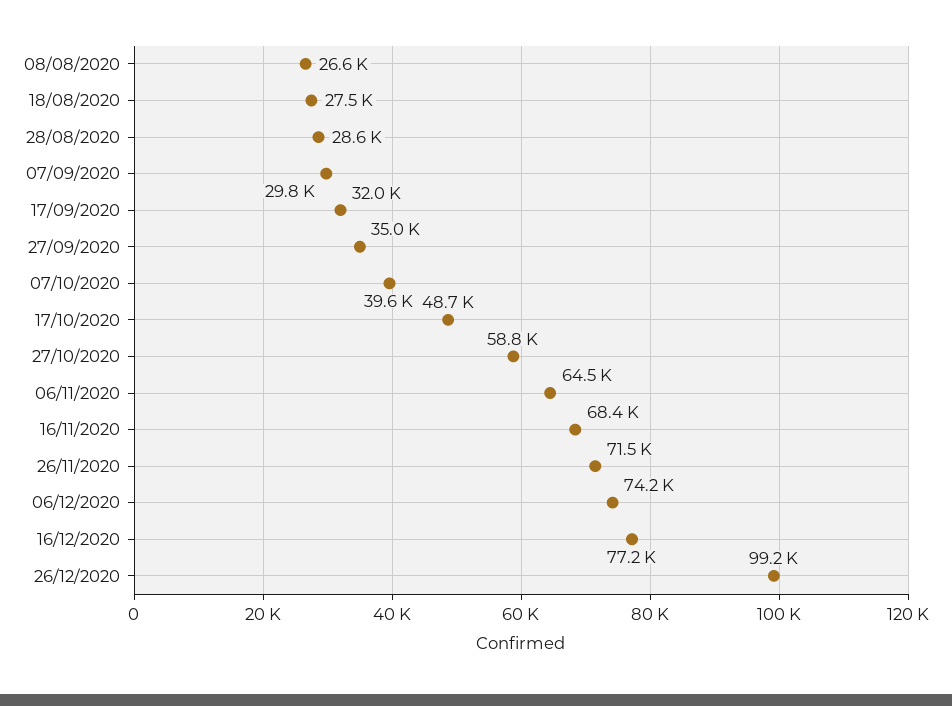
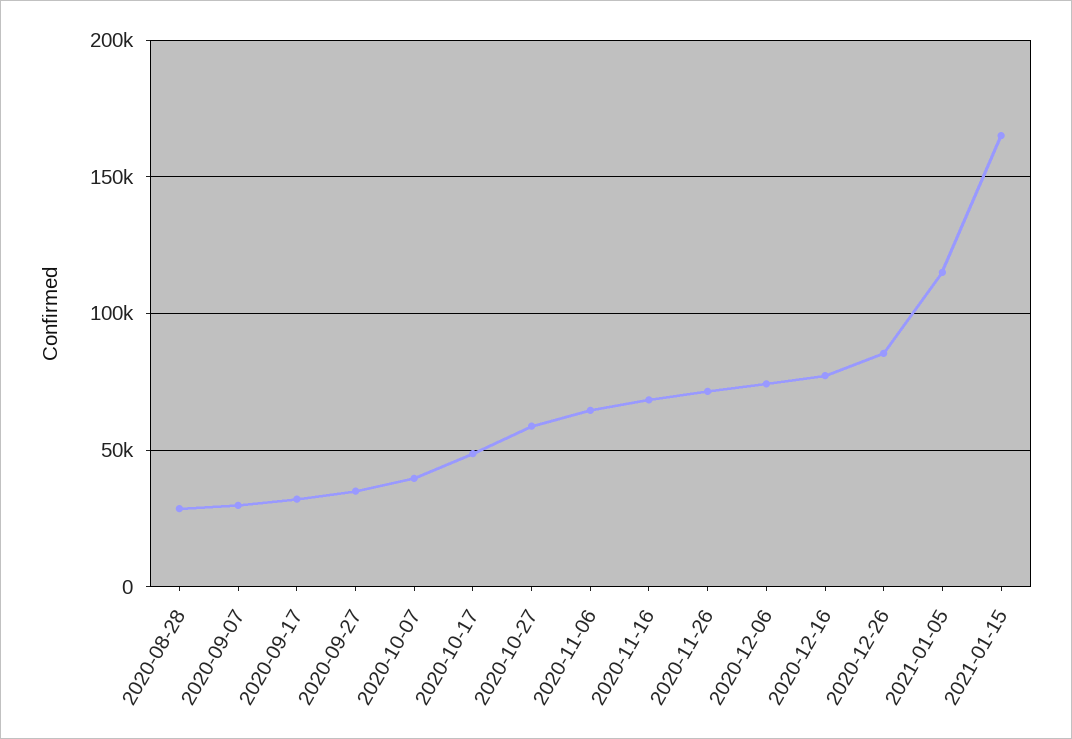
08/08/2020: 26600 -> none
18/08/2020: 27500 -> none
26/12/2020: 99200 -> 85000
2021-01-05: none -> 115000
2021-01-15: none -> 165000

